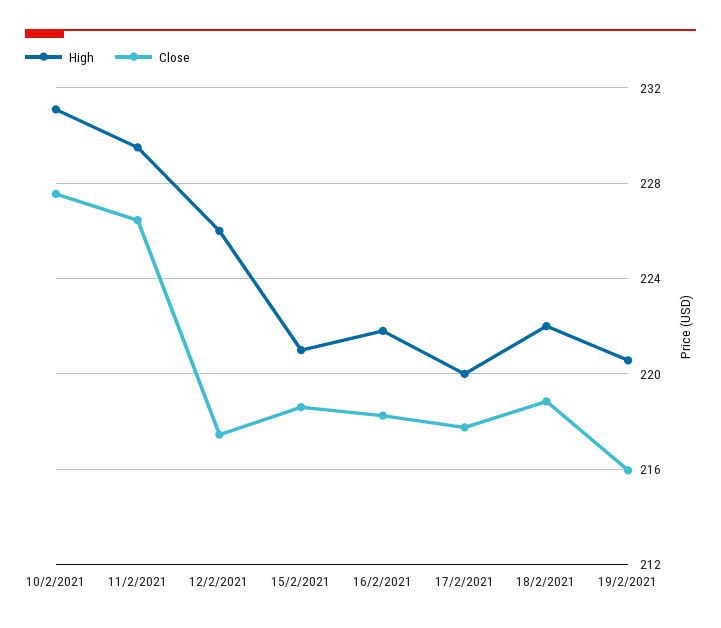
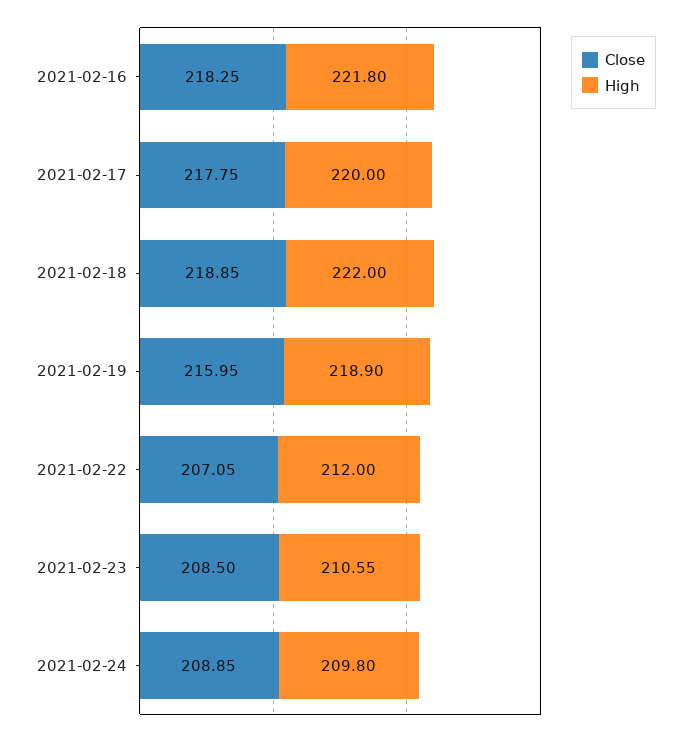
High, 10/2/2021: 231 -> none
Close, 10/2/2021: 227.5 -> none
High, 11/2/2021: 229.5 -> none
Close, 11/2/2021: 226.5 -> none
High, 12/2/2021: 226 -> none
Close, 12/2/2021: 217.5 -> none
High, 15/2/2021: 221 -> none
Close, 15/2/2021: 218.5 -> none
High, 19/2/2021: 220.5 -> 218.9
Close, 2021-02-22: none -> 207.05
High, 2021-02-22: none -> 212
Close, 2021-02-23: none -> 208.5
High, 2021-02-23: none -> 210.55
Close, 2021-02-24: none -> 208.85
High, 2021-02-24: none -> 209.8

